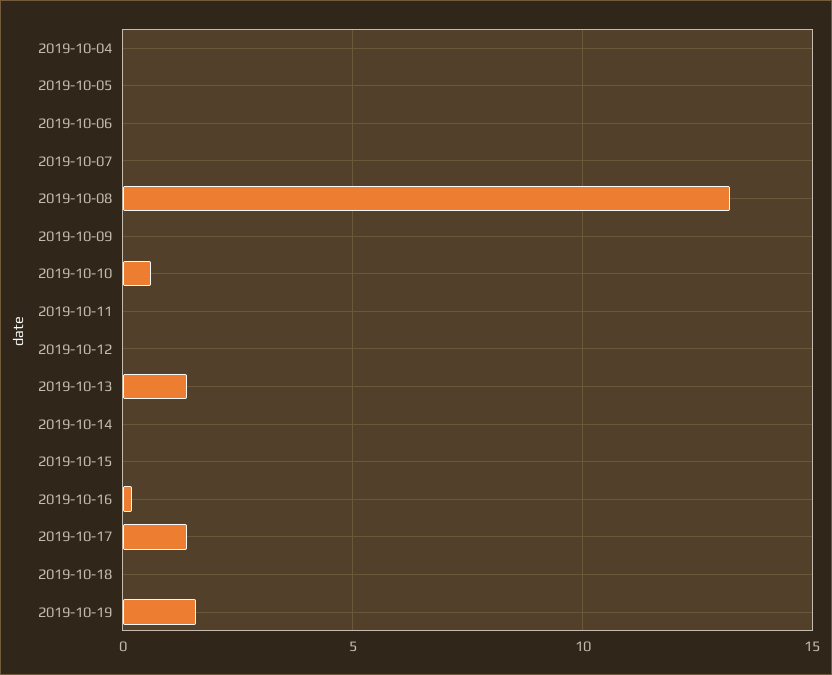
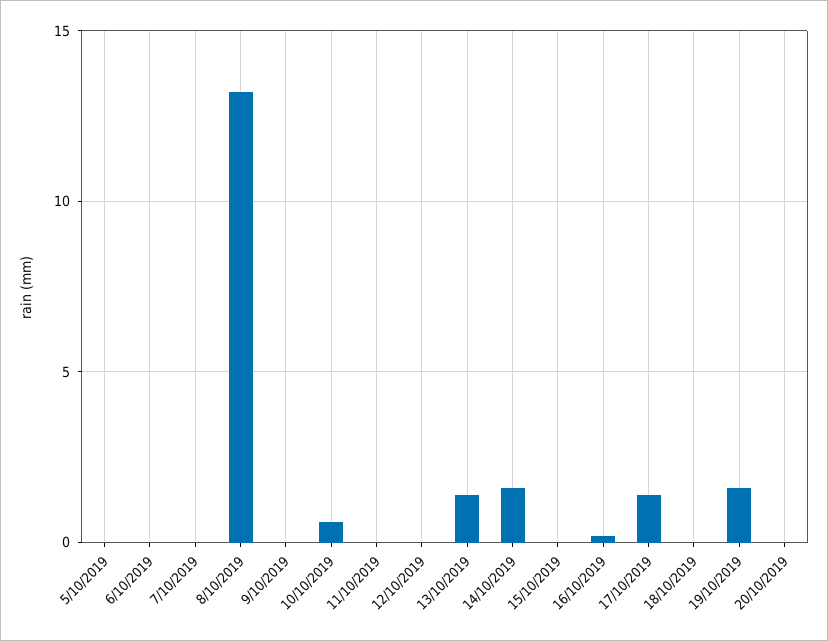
2019-10-04: 0 -> none
2019-10-14: 0 -> 1.5
20/10/2019: none -> 0

